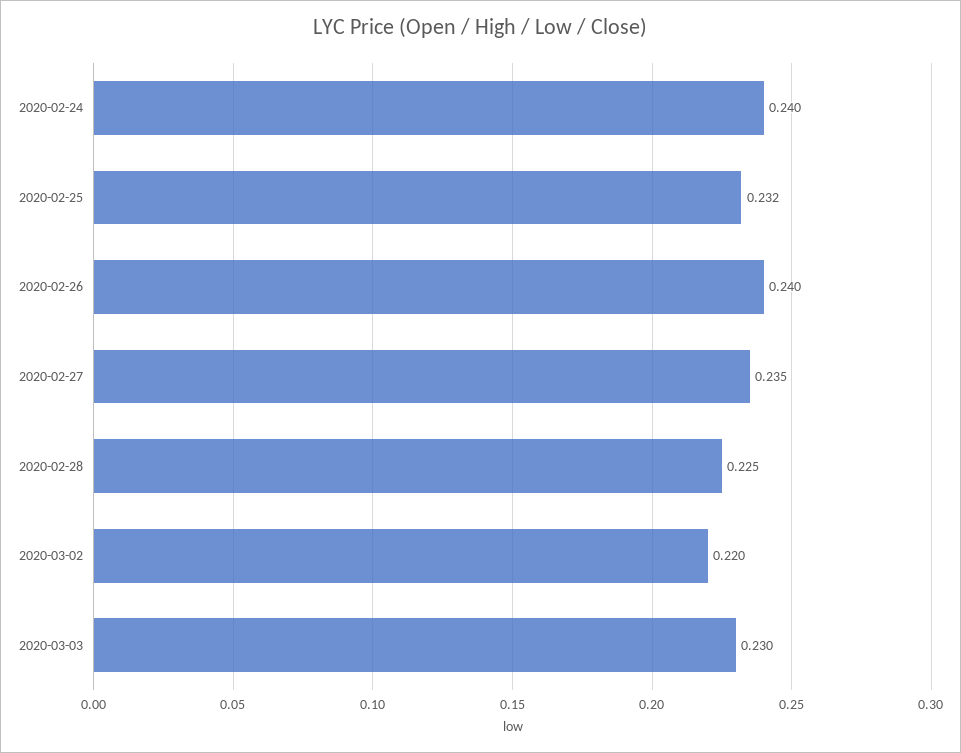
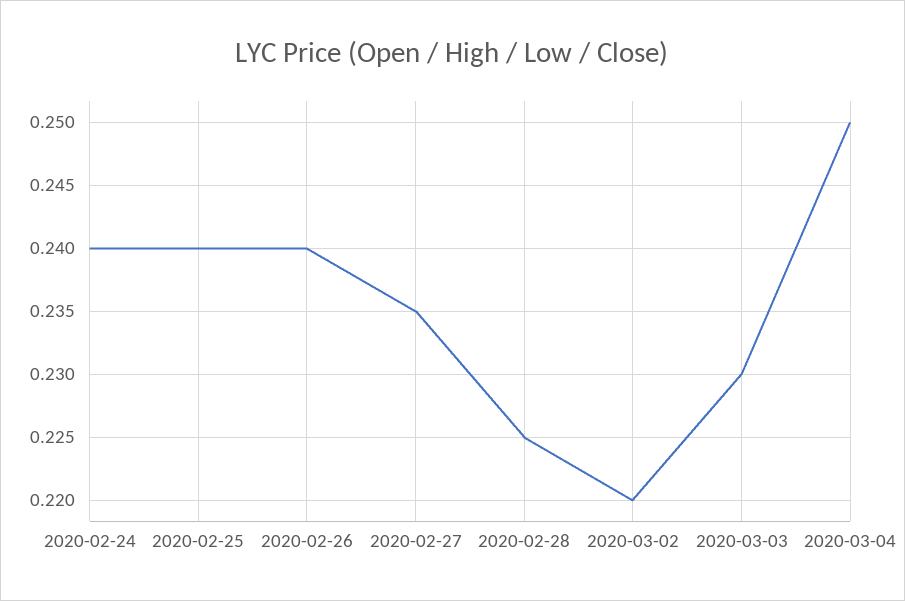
2020-02-25: 0.232 -> 0.24
2020-03-04: none -> 0.25

